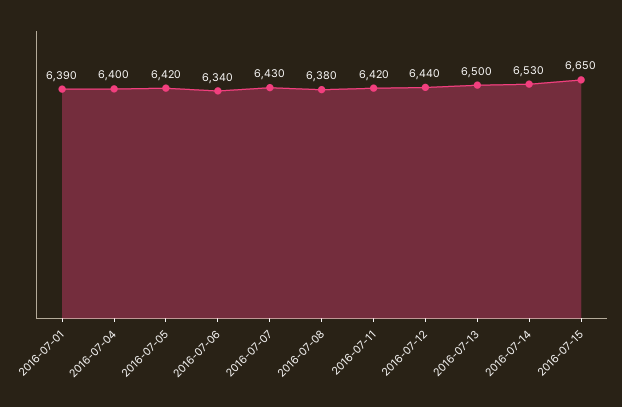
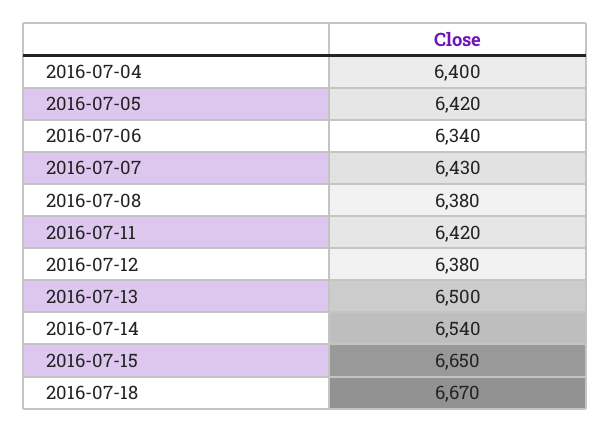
2016-07-01: 6390 -> none
2016-07-12: 6440 -> 6380
2016-07-14: 6530 -> 6540
2016-07-18: none -> 6670

